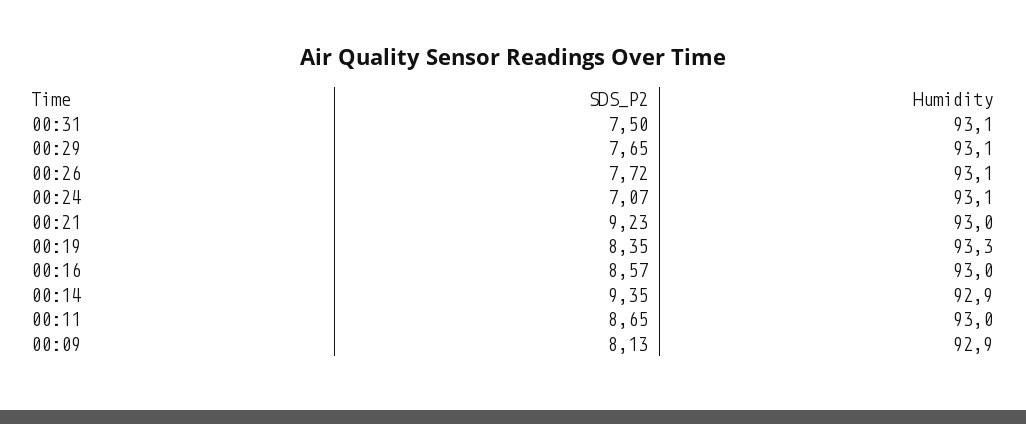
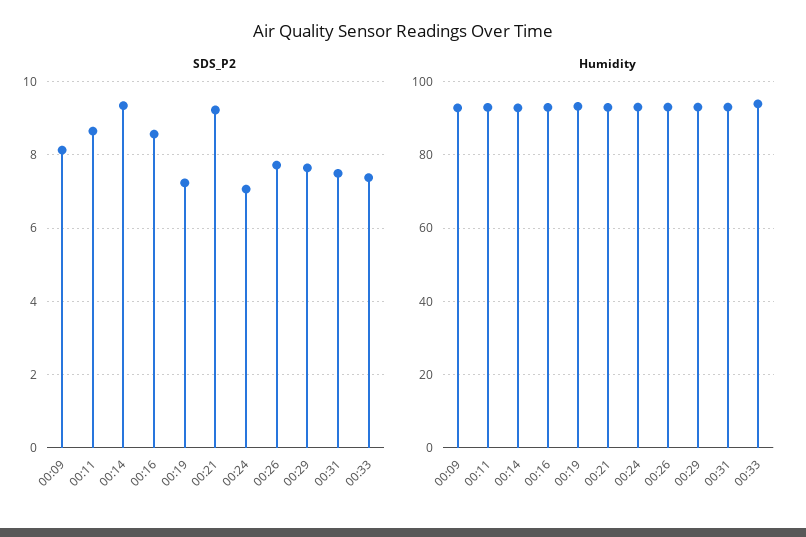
SDS_P2, 00:19: 8.35 -> 7.2
SDS_P2, 00:33: none -> 7.4
Humidity, 00:33: none -> 94

